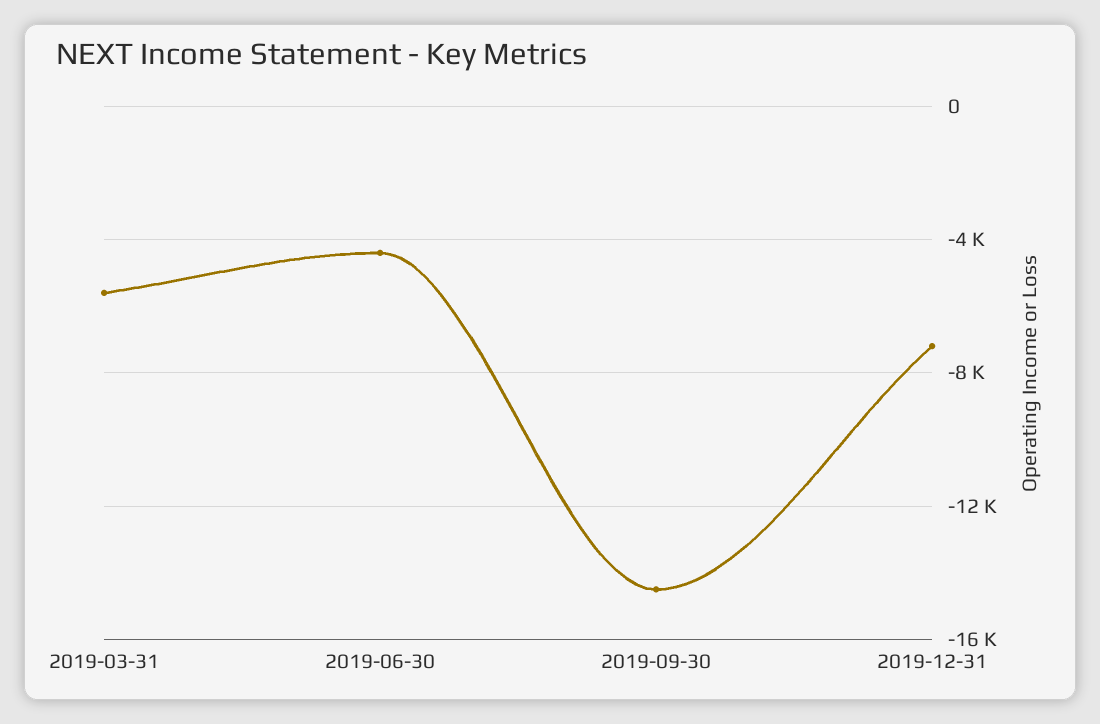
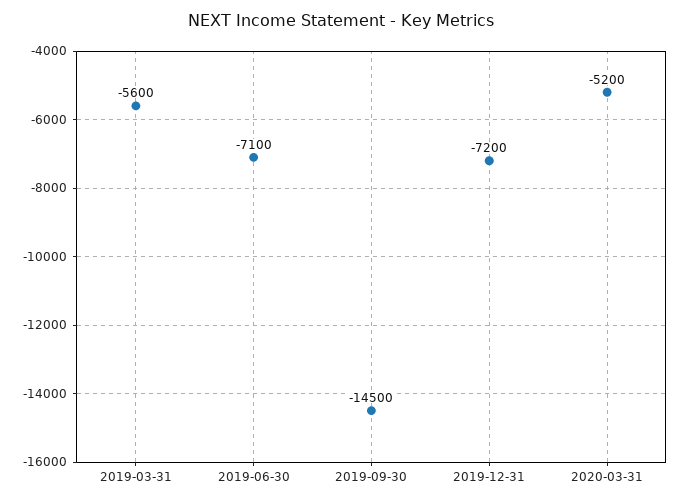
2019-06-30: -4500 -> -7100
2020-03-31: none -> -5200

